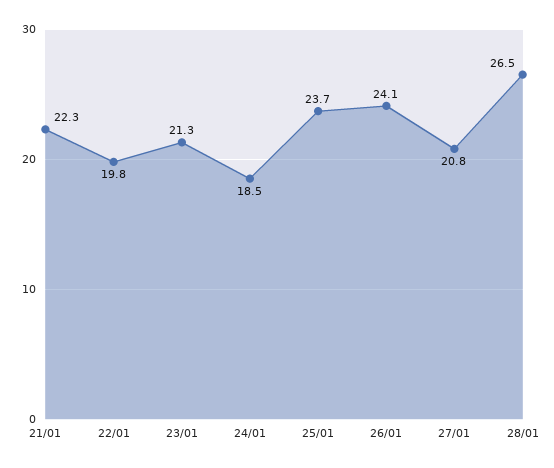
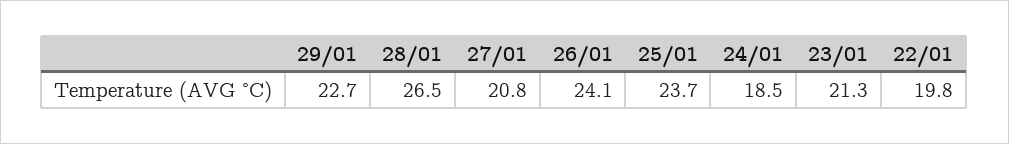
21/01: 22.3 -> none
29/01: none -> 22.7

